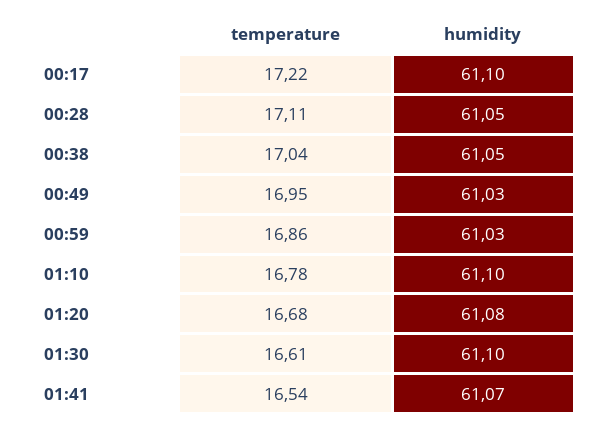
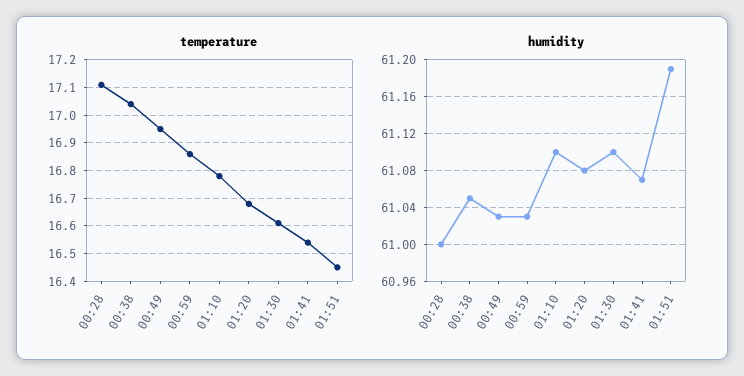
temperature, 00:17: 17.22 -> none
humidity, 00:17: 61.1 -> none
humidity, 00:28: 61.05 -> 61
temperature, 01:51: none -> 16.45
humidity, 01:51: none -> 61.19

